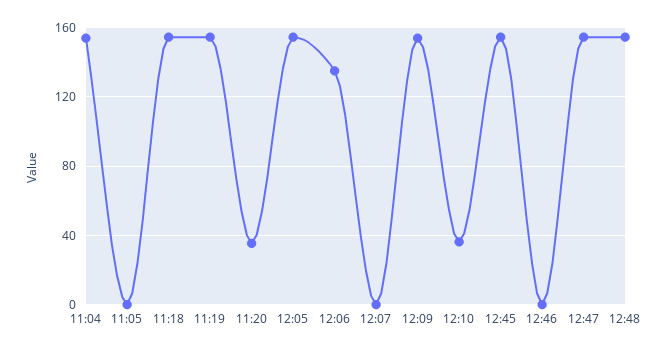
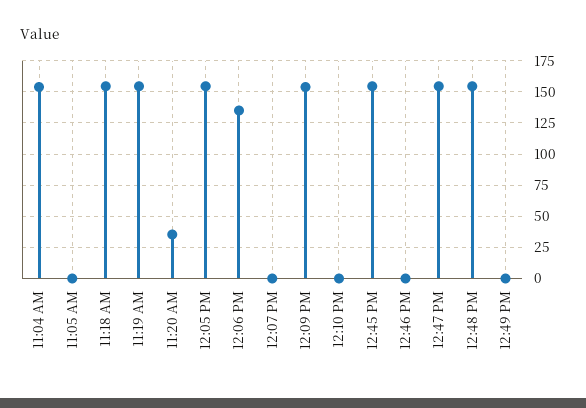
12:10: 35 -> 0
12:49 PM: none -> 0

